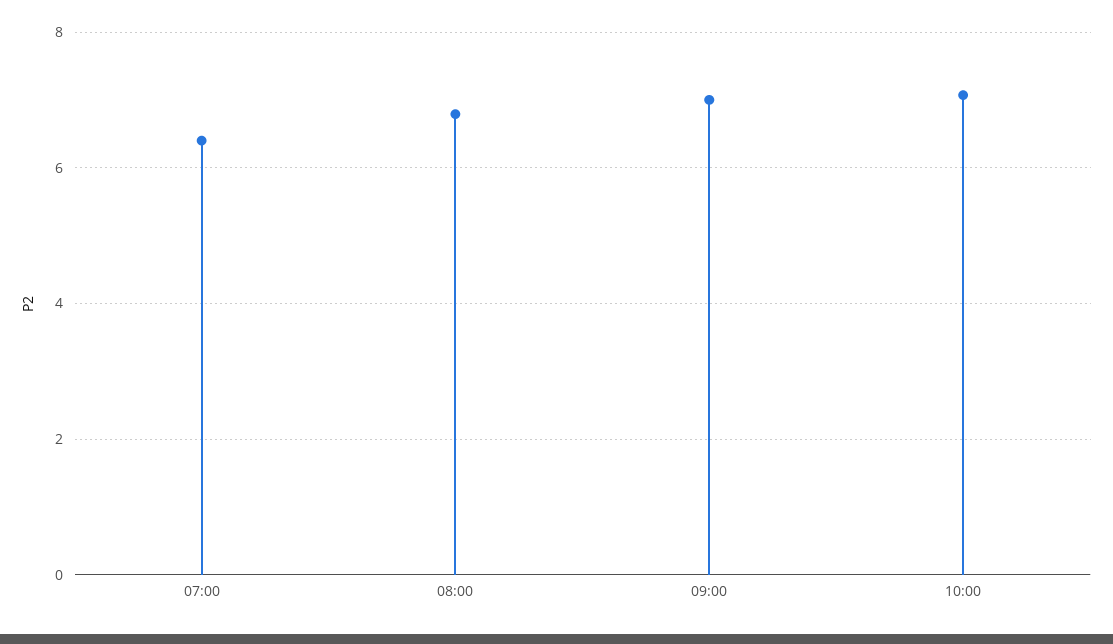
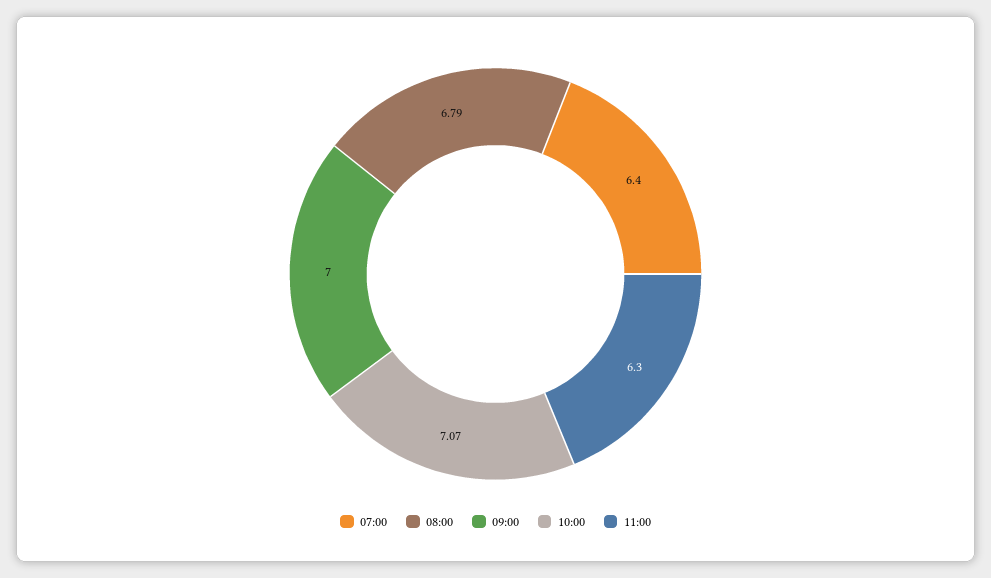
11:00: none -> 6.3

